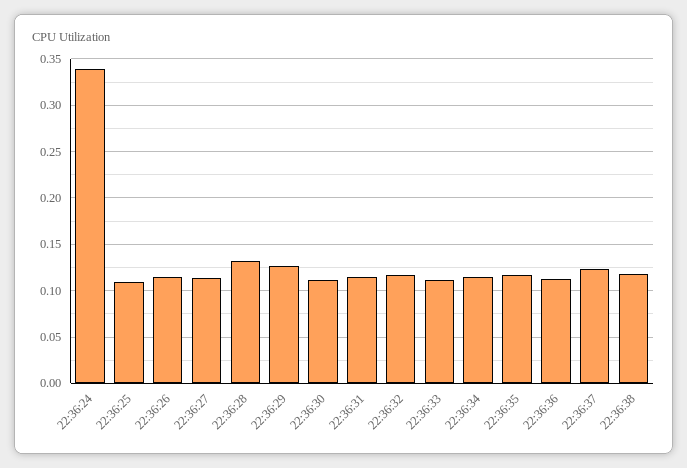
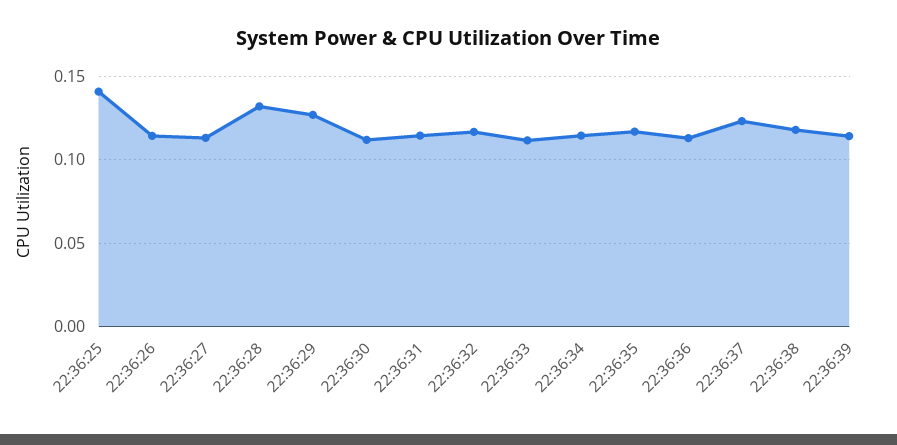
22:36:24: 0.34 -> none
22:36:25: 0.11 -> 0.14
22:36:39: none -> 0.115

